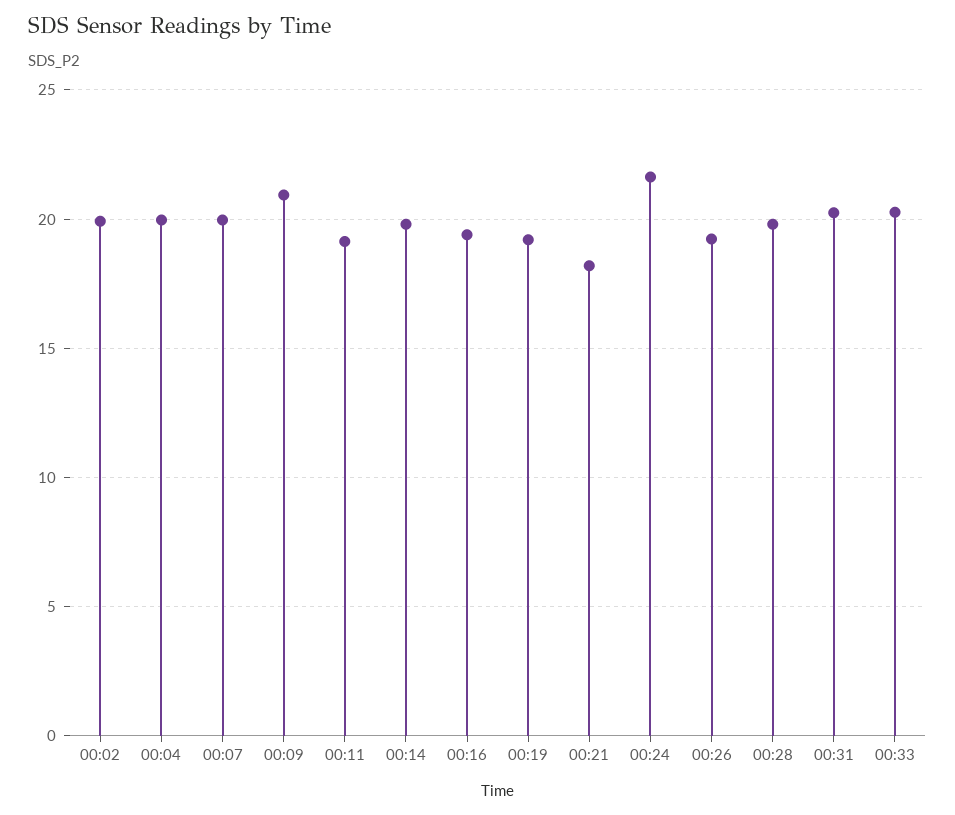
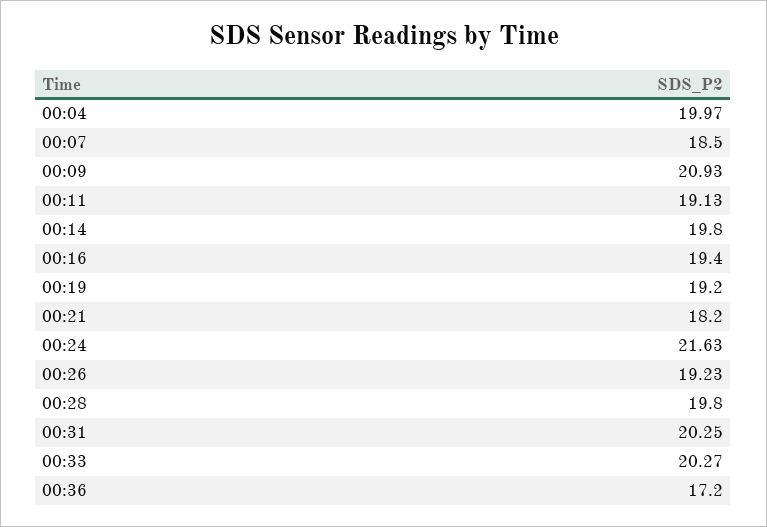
00:02: 20 -> none
00:07: 20 -> 18.5
00:36: none -> 17.2

